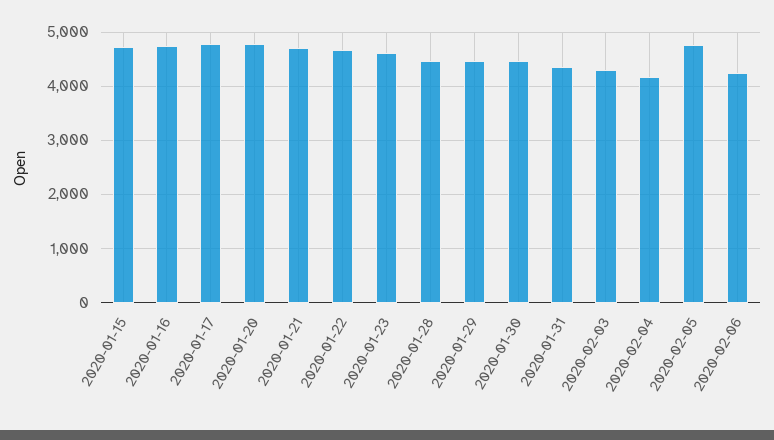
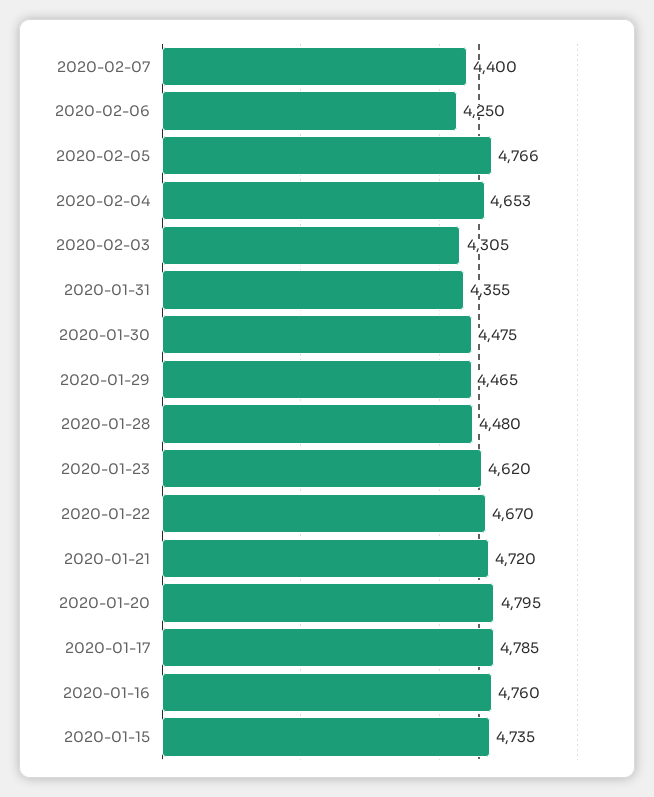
2020-02-04: 4200 -> 4653
2020-02-07: none -> 4400

